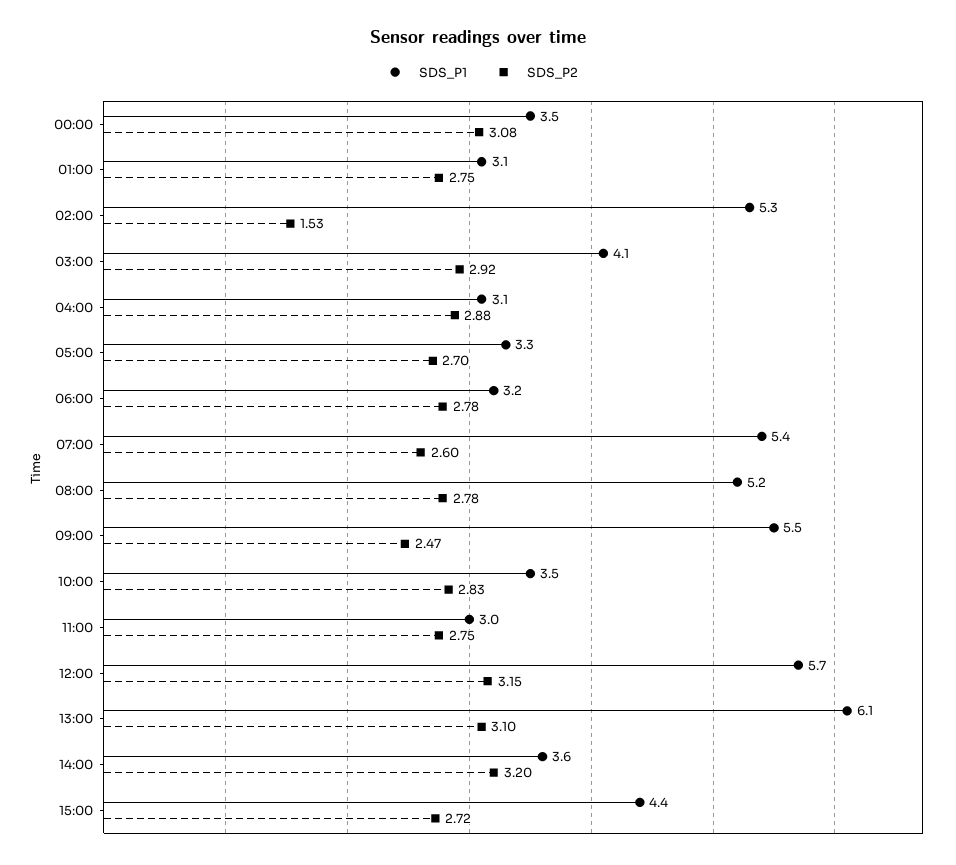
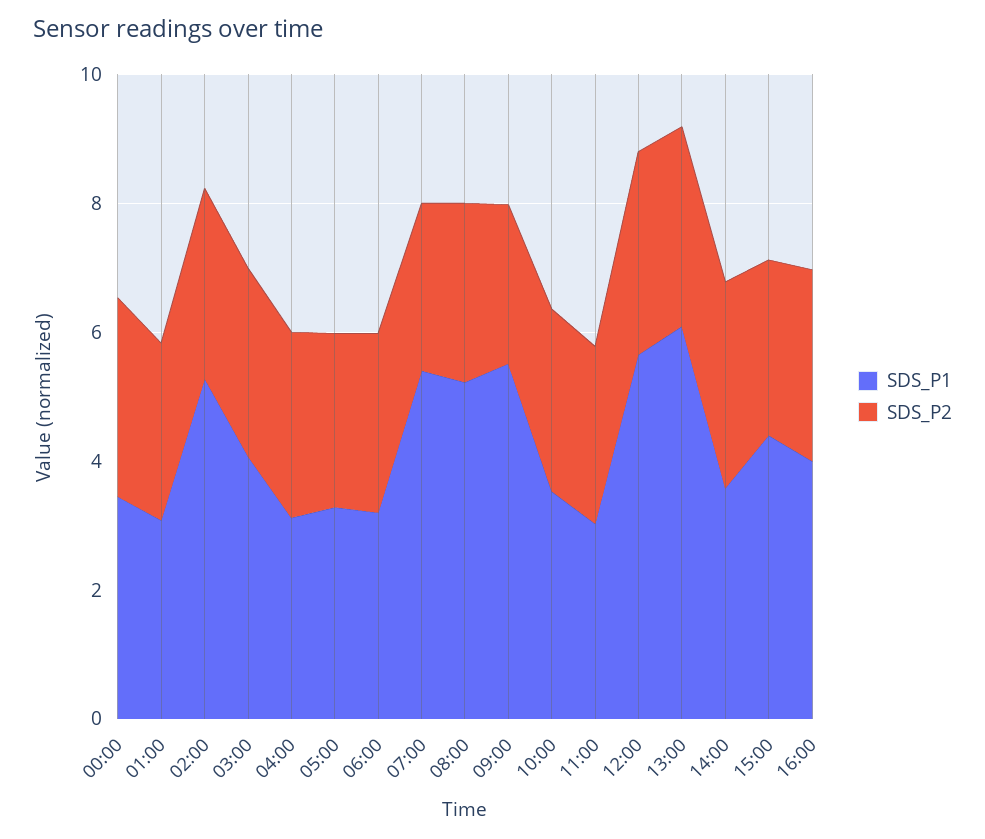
SDS_P2, 02:00: 1.53 -> 3
SDS_P1, 16:00: none -> 4
SDS_P2, 16:00: none -> 3

